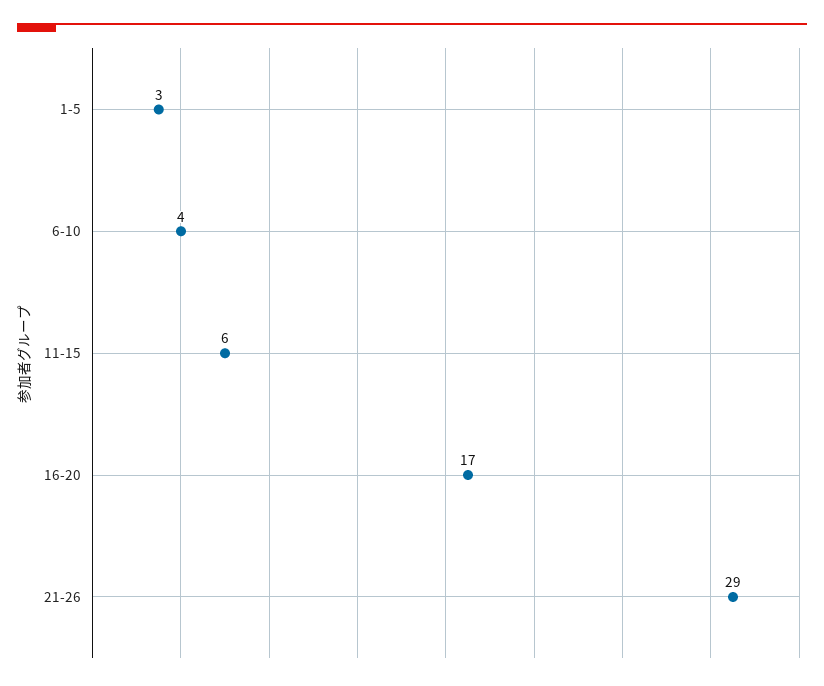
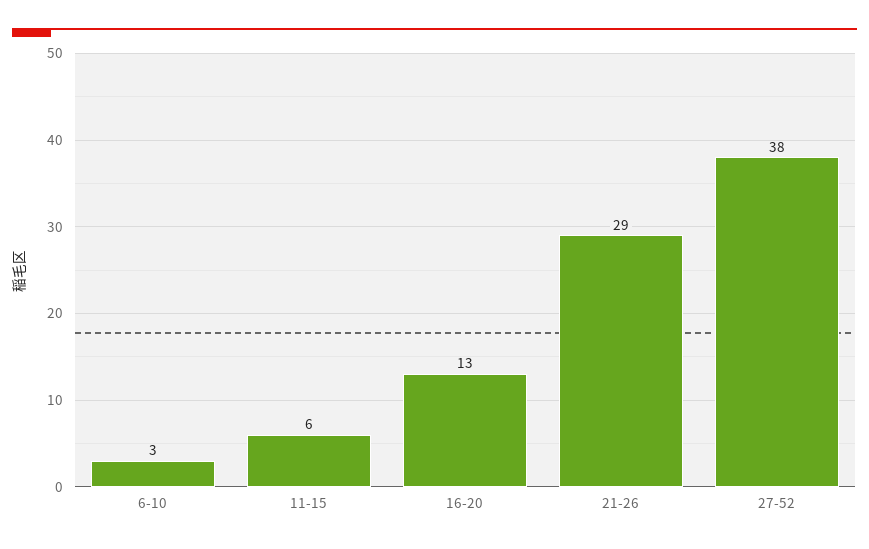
1-5: 3 -> none
6-10: 4 -> 3
16-20: 17 -> 13
27-52: none -> 38

